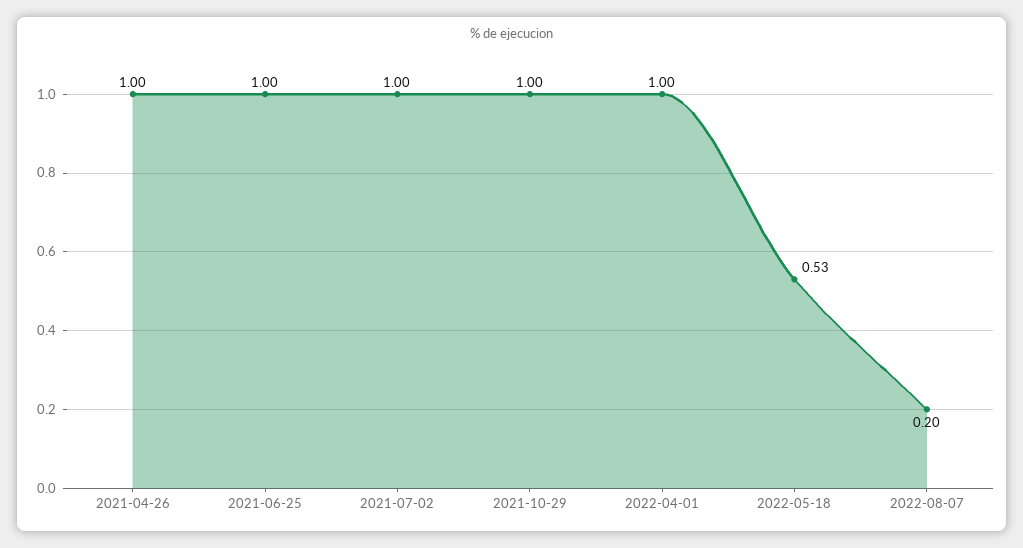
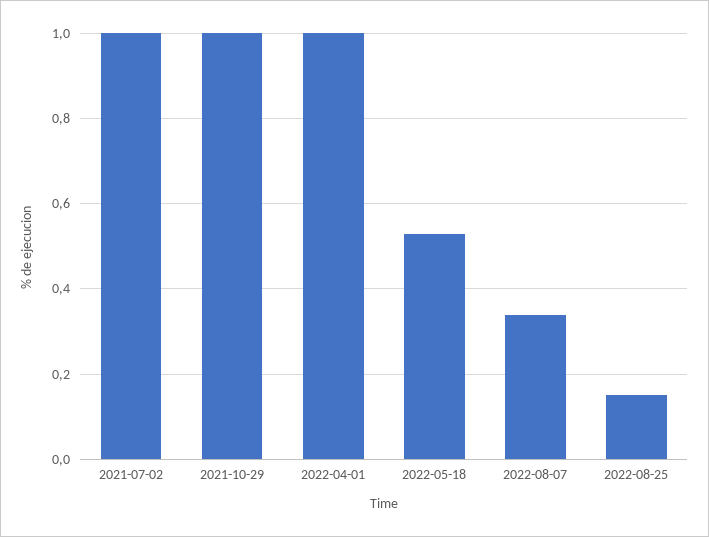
2021-04-26: 1 -> none
2021-06-25: 1 -> none
2022-08-07: 0.2 -> 0.35
2022-08-25: none -> 0.15

